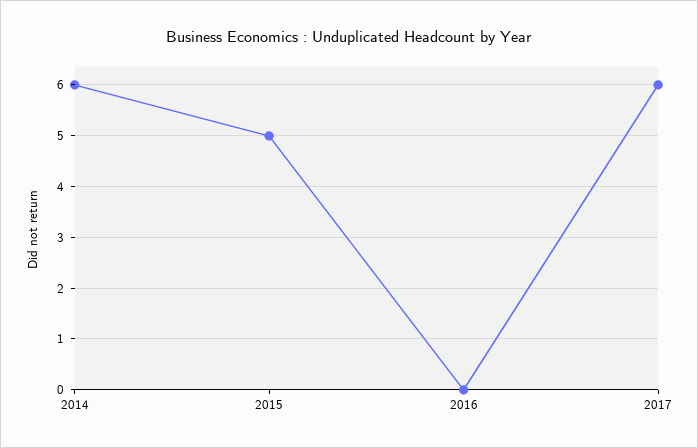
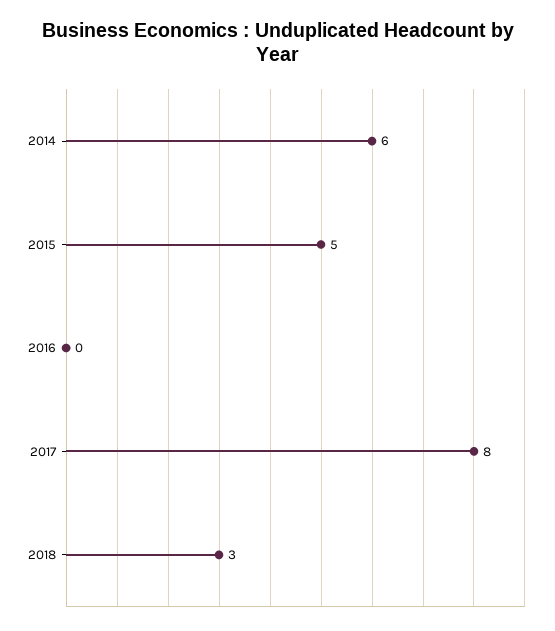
2017: 6 -> 8
2018: none -> 3

